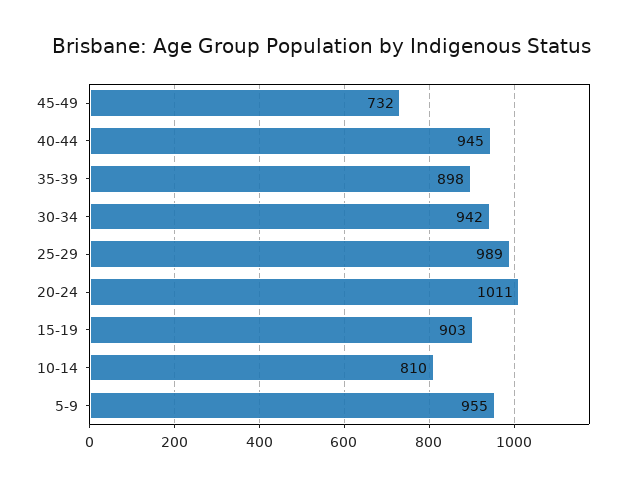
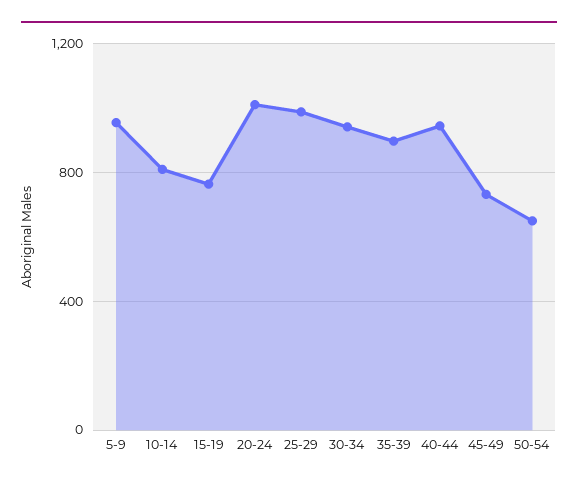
15-19: 903 -> 750
50-54: none -> 650

